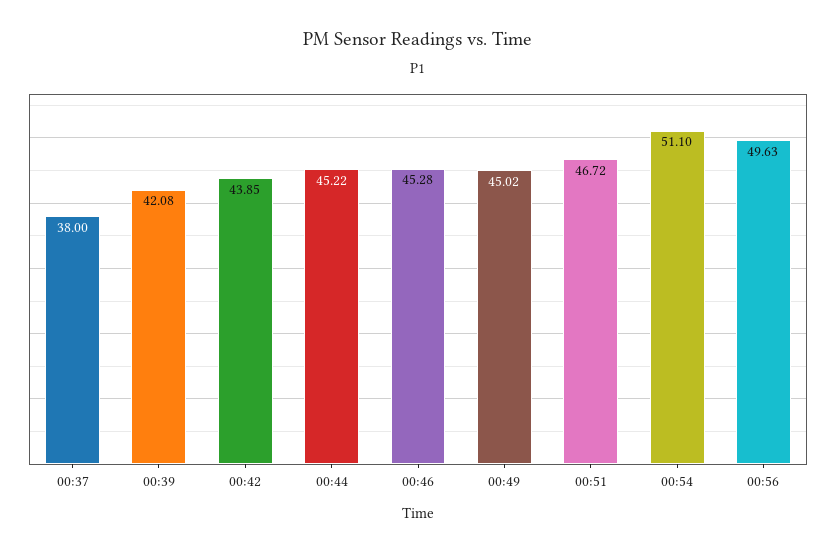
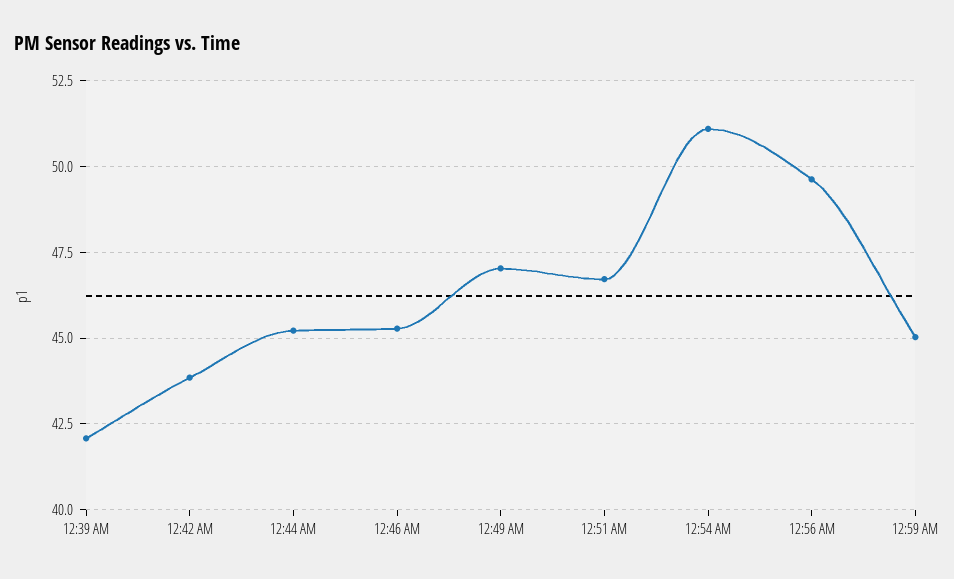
00:37: 38 -> none
00:49: 45.02 -> 47
12:59 AM: none -> 45

